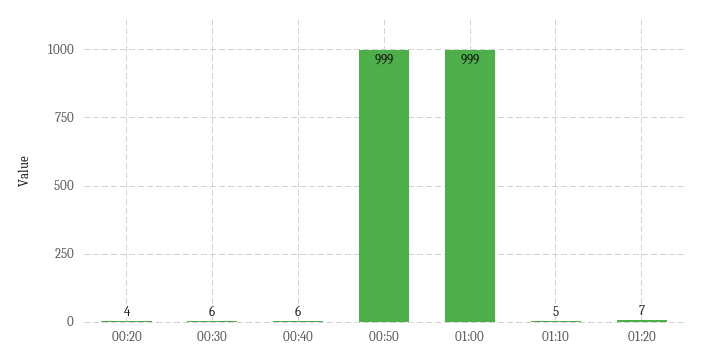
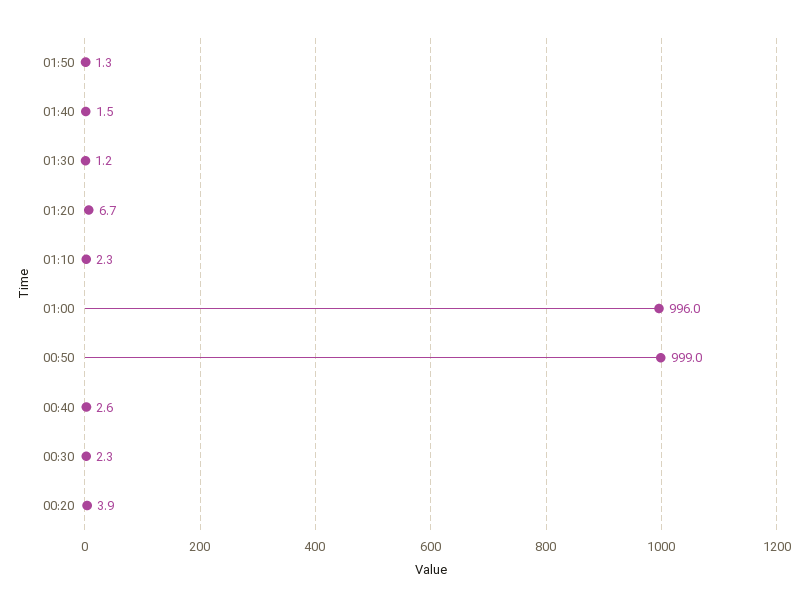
00:30: 6 -> 2.3
00:40: 6 -> 2.6
01:00: 999 -> 996
01:10: 5 -> 2.3
01:50: none -> 1.3
01:40: none -> 1.5
01:30: none -> 1.2

